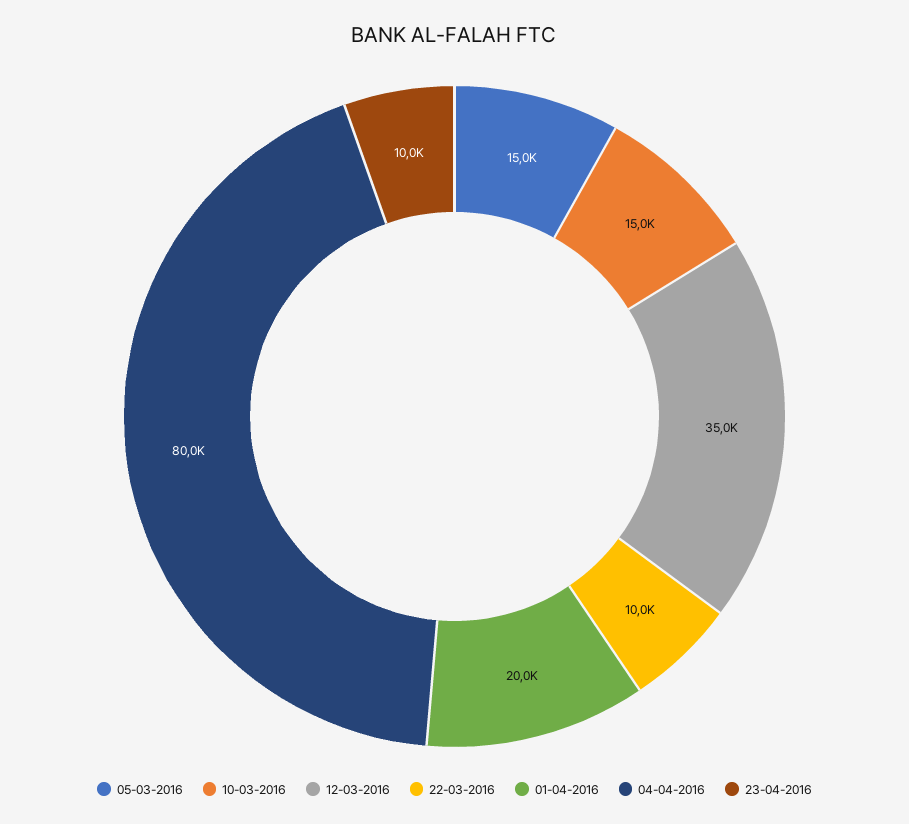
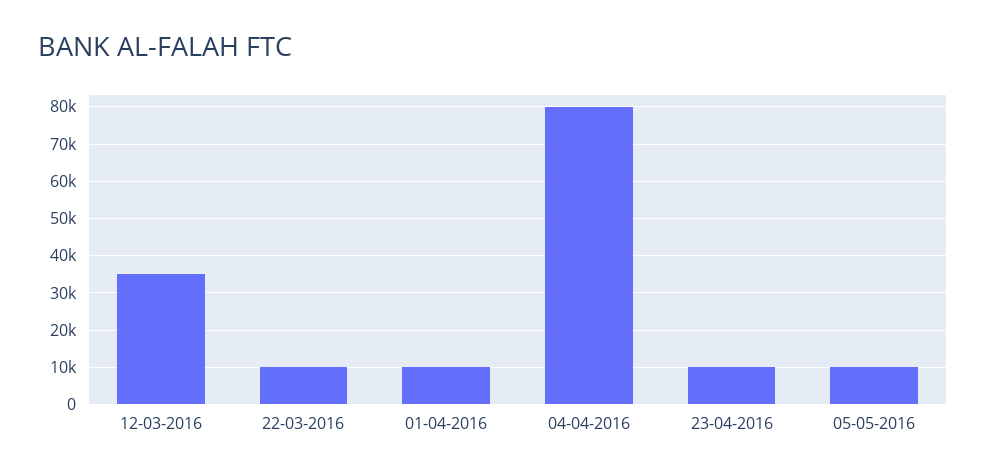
05-03-2016: 15000 -> none
10-03-2016: 15000 -> none
01-04-2016: 20000 -> 10000
05-05-2016: none -> 10000

